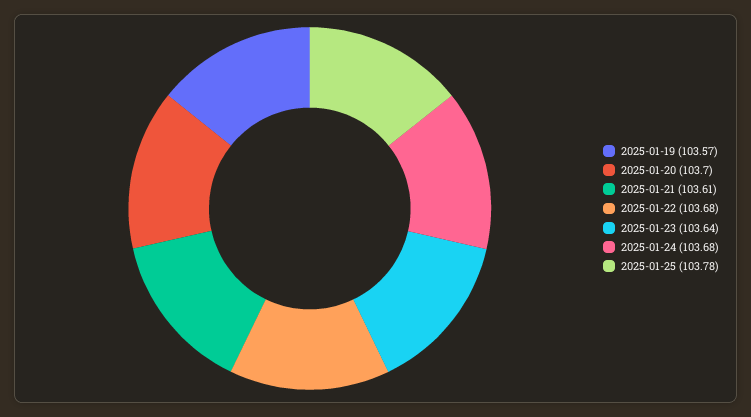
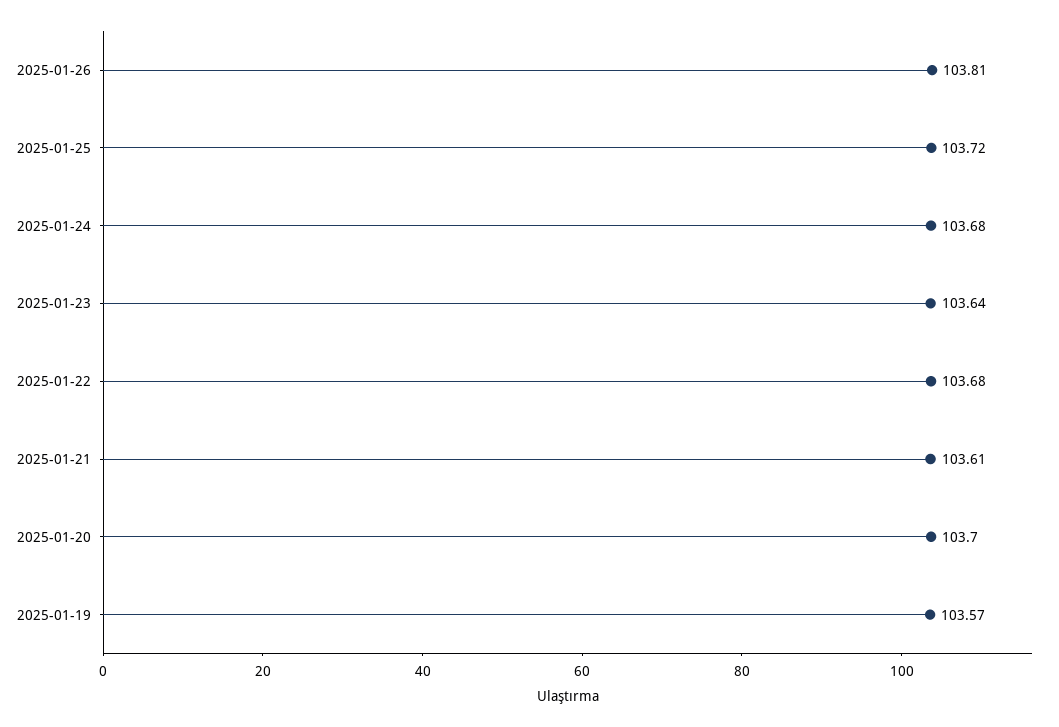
2025-01-25: 103.78 -> 103.72
2025-01-26: none -> 103.81

